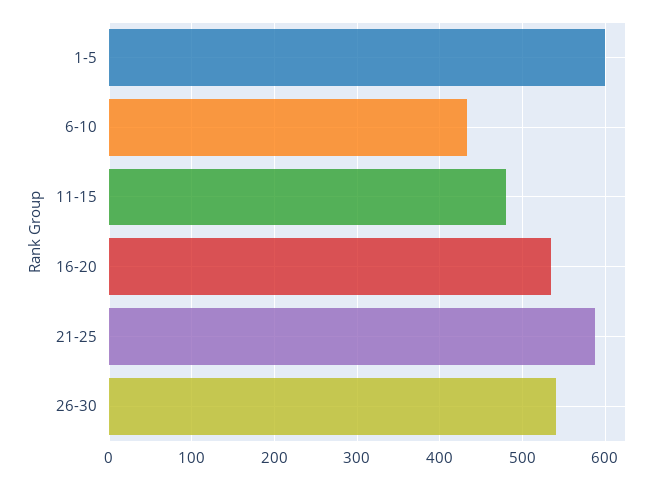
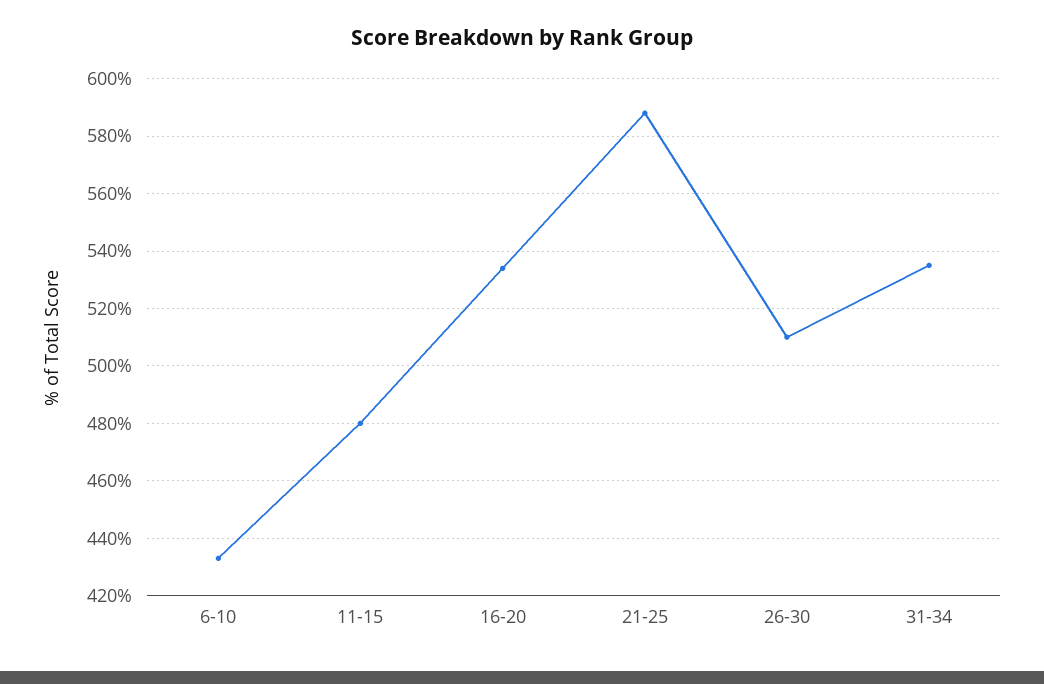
1-5: 600 -> none
26-30: 540 -> 510
31-34: none -> 535

